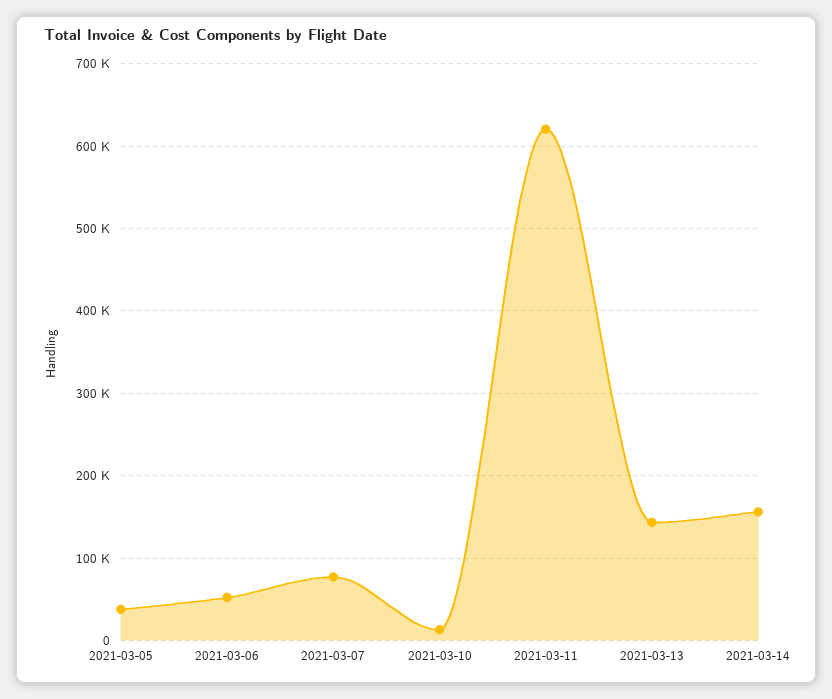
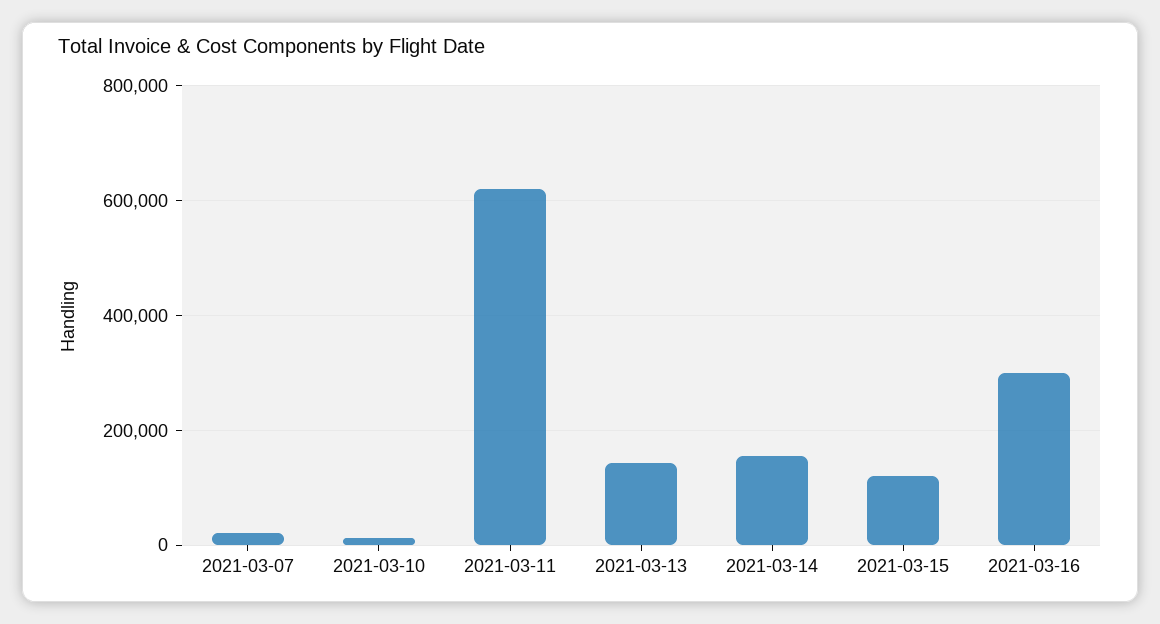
2021-03-05: 40000 -> none
2021-03-06: 50000 -> none
2021-03-07: 80000 -> 20000
2021-03-15: none -> 120000
2021-03-16: none -> 300000

